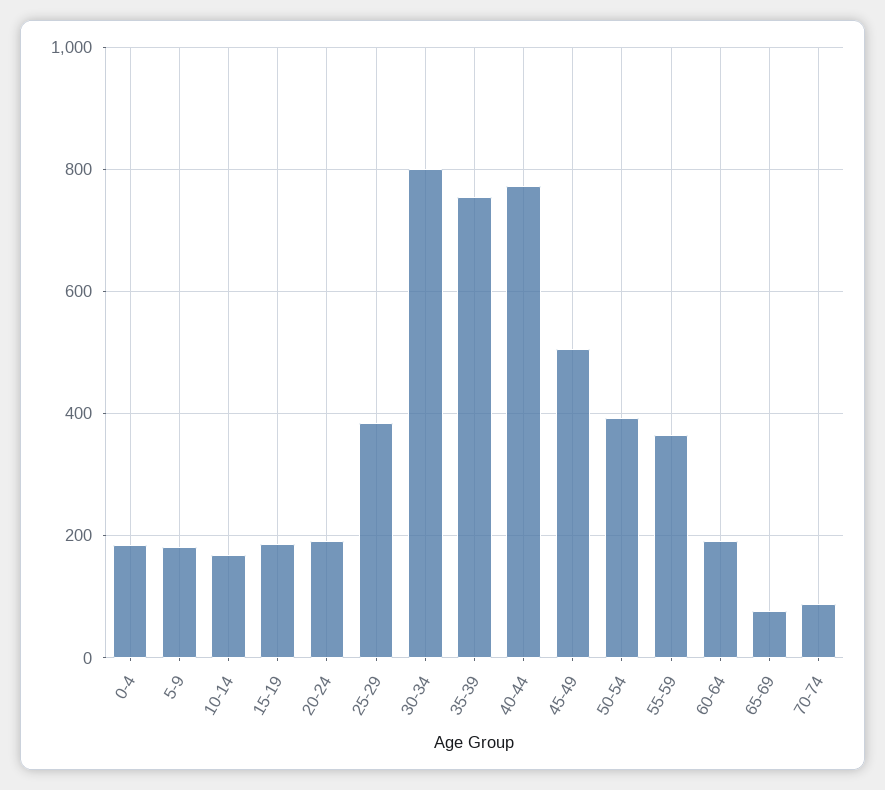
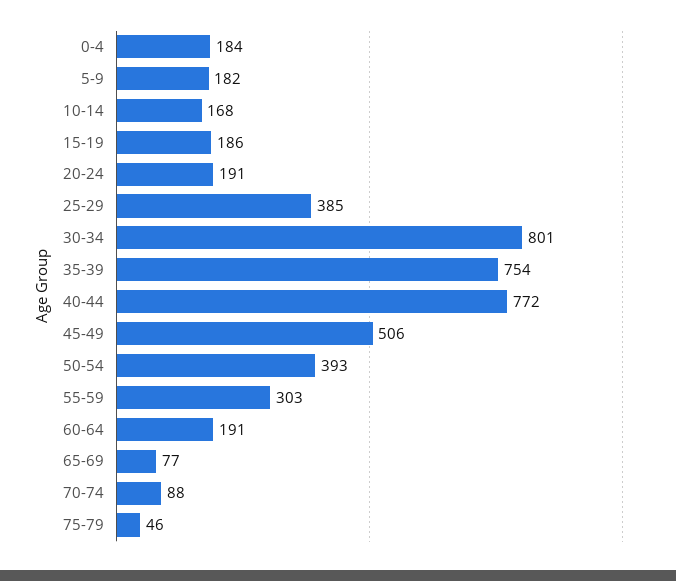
55-59: 360 -> 303
75-79: none -> 46

